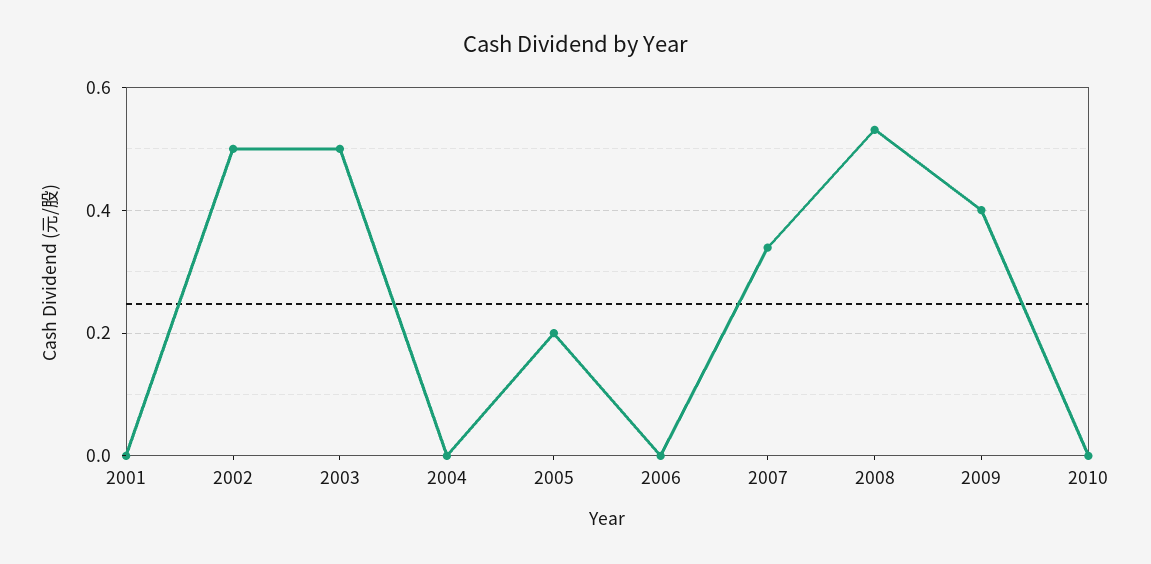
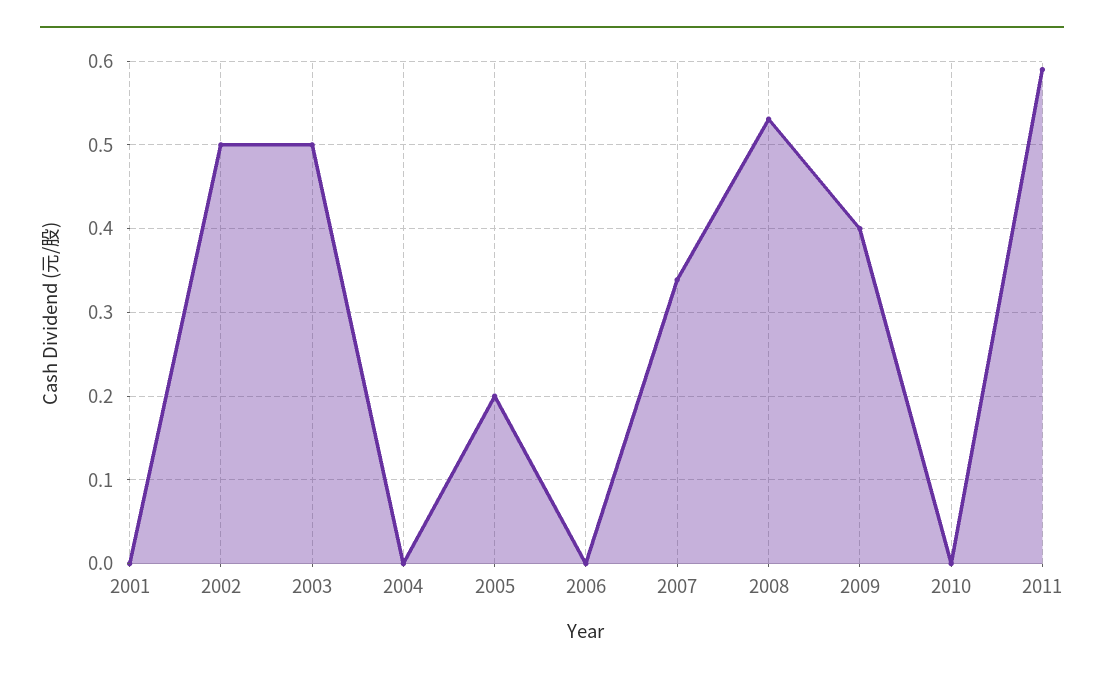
2011: none -> 0.59

